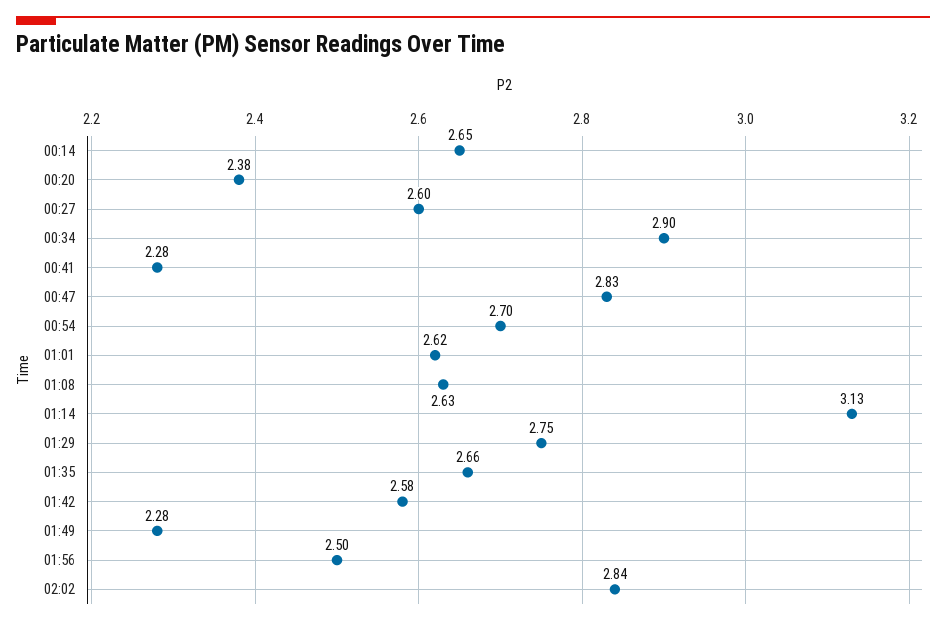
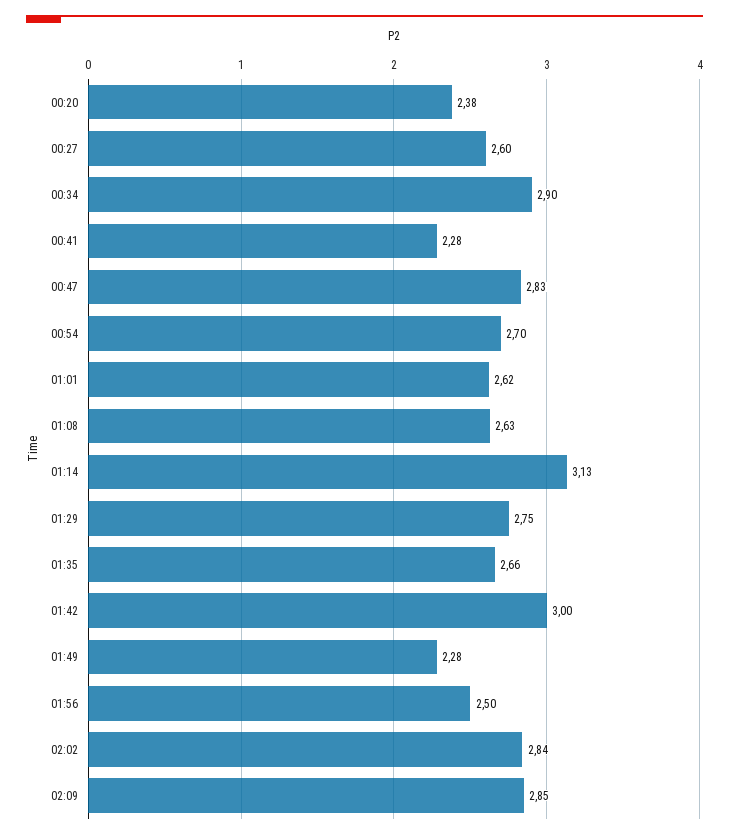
00:14: 2.65 -> none
01:42: 2.58 -> 3
02:09: none -> 2.85

